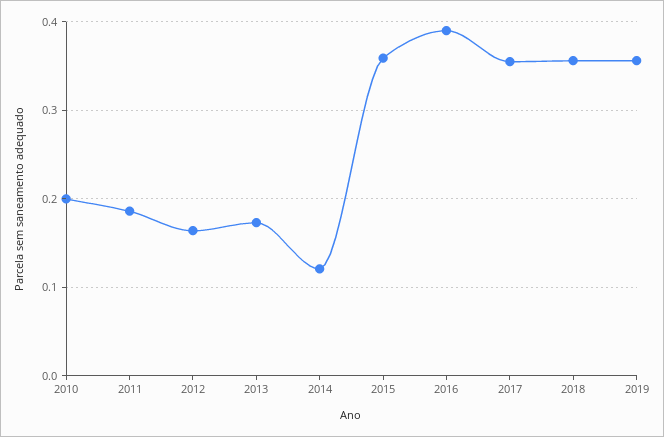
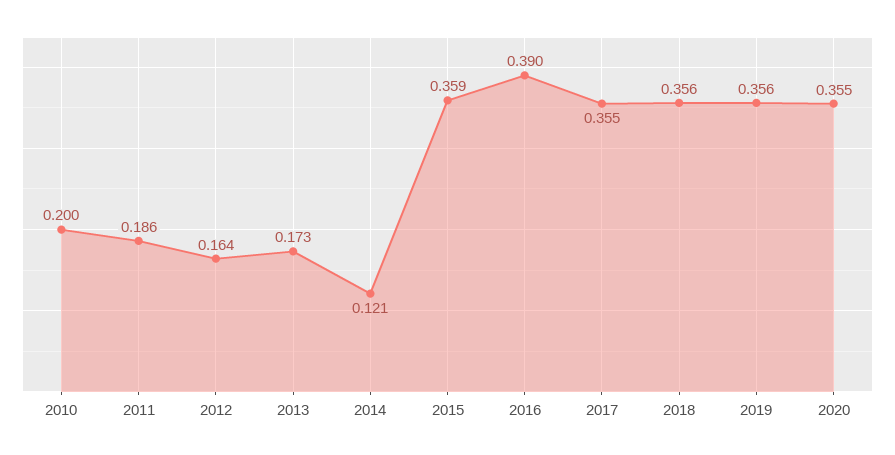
2020: none -> 0.355

